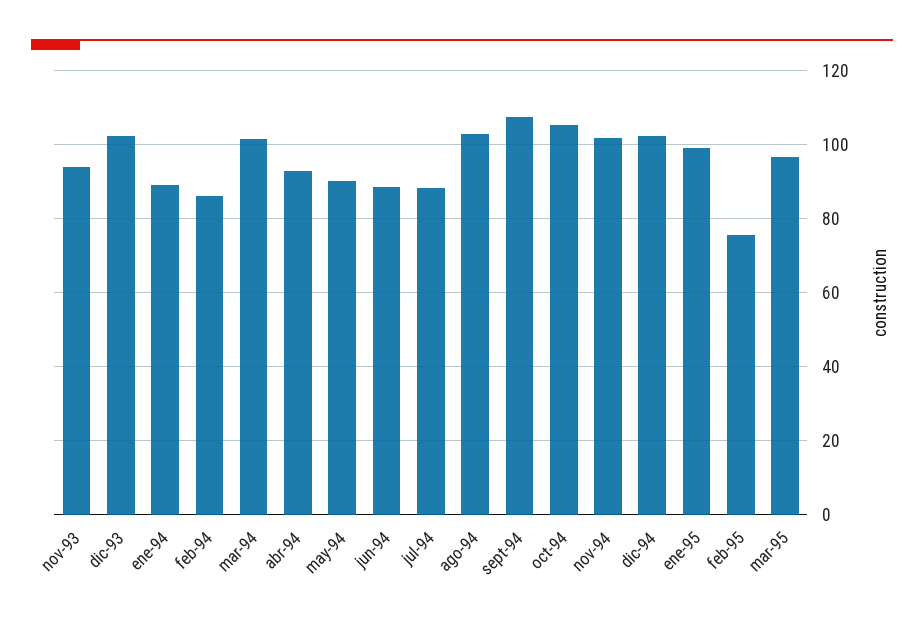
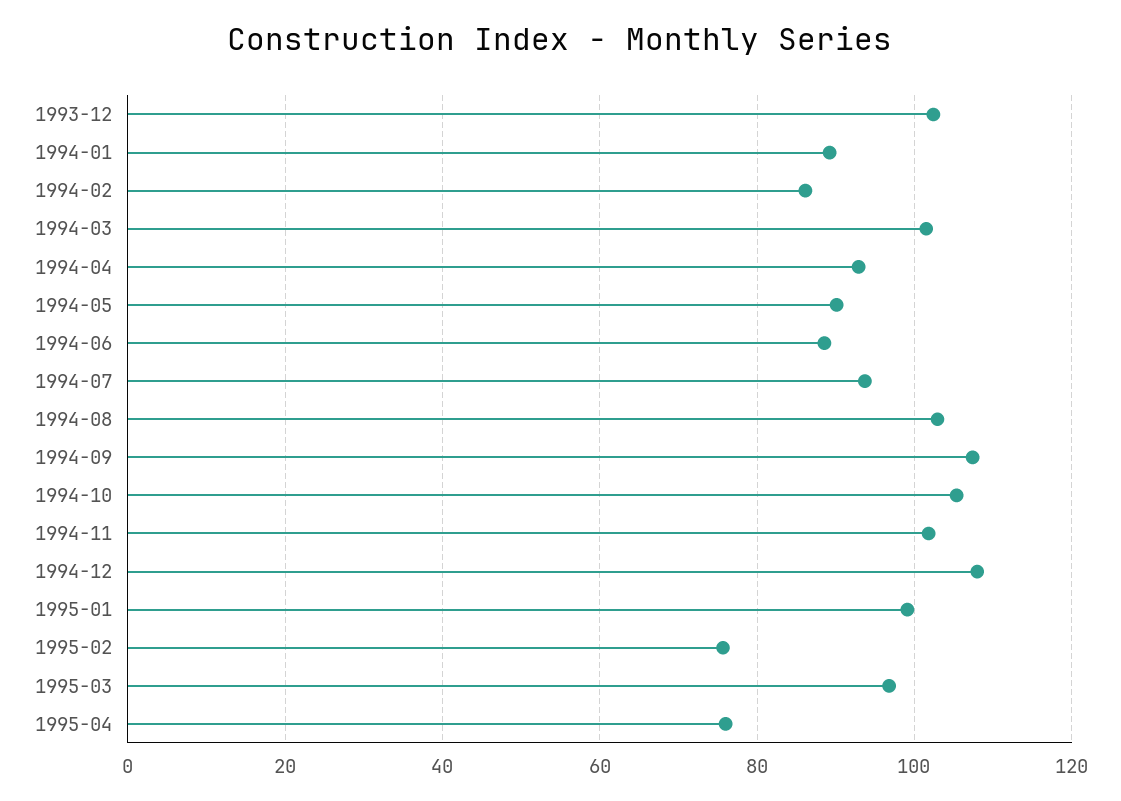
nov-93: 94 -> none
jul-94: 88 -> 94
dic-94: 102 -> 108
1995-04: none -> 76

